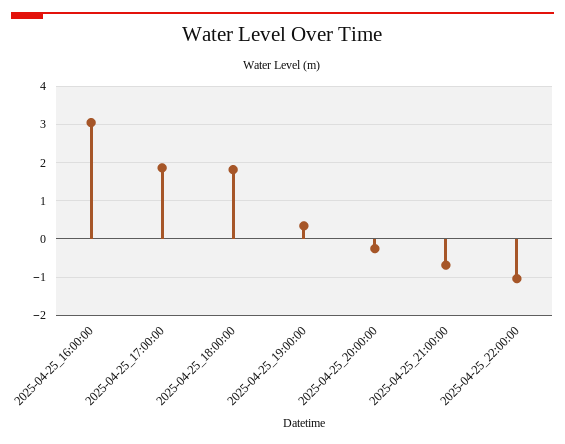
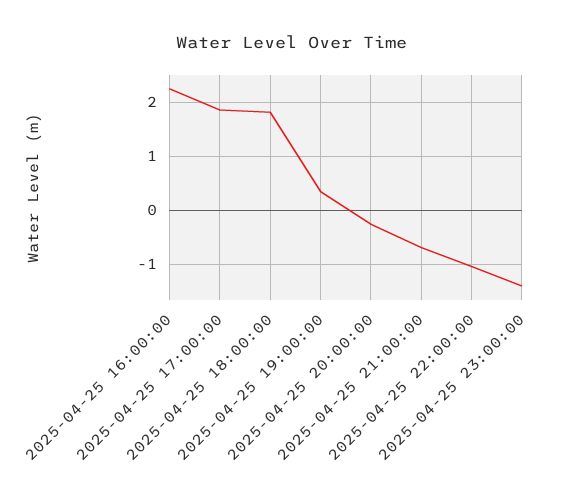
2025-04-25_16:00:00: 3 -> 2.2
2025-04-25 23:00:00: none -> -1.4

